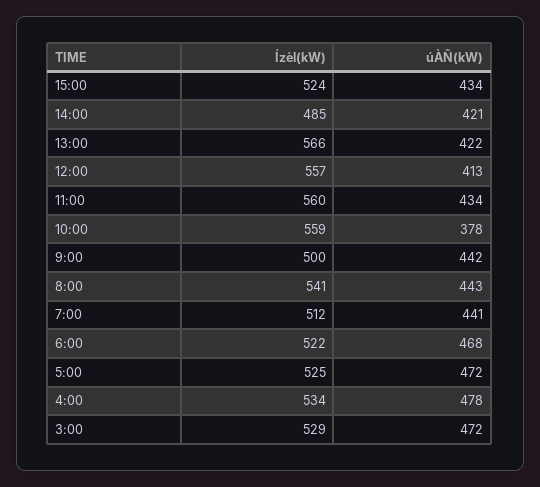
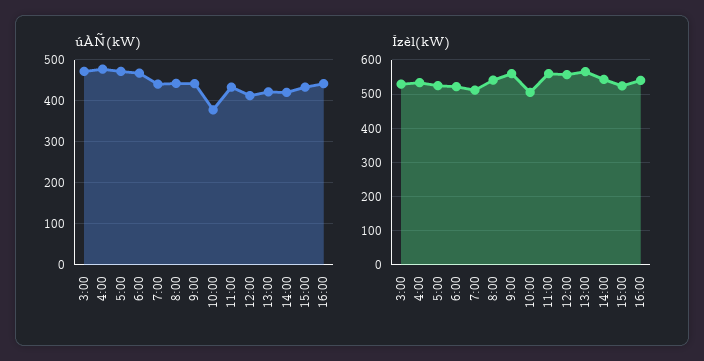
Ízèl(kW), 14:00: 485 -> 540
Ízèl(kW), 10:00: 559 -> 500
Ízèl(kW), 9:00: 500 -> 560
úÀÑ(kW), 16:00: none -> 440
Ízèl(kW), 16:00: none -> 540

